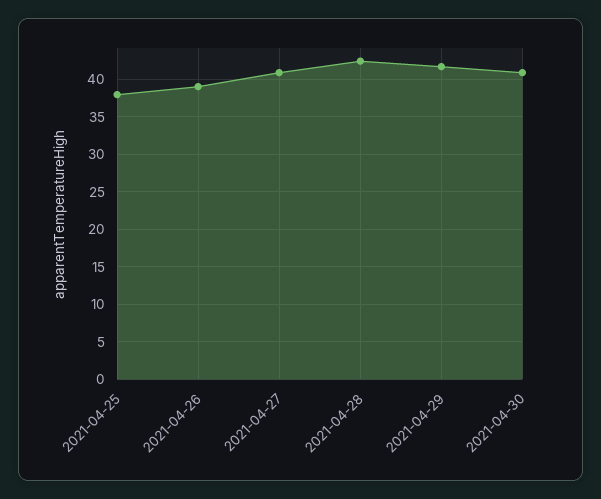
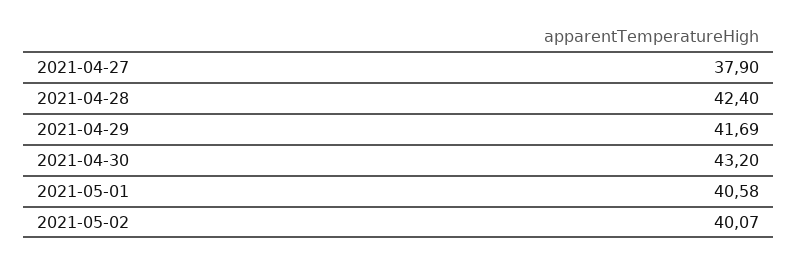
2021-04-25: 38 -> none
2021-04-26: 39 -> none
2021-04-27: 41 -> 37.9
2021-04-30: 41 -> 43.2
2021-05-01: none -> 40.58
2021-05-02: none -> 40.07

